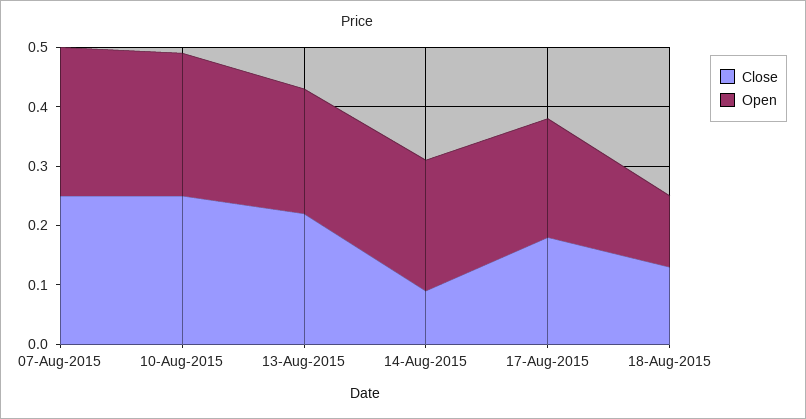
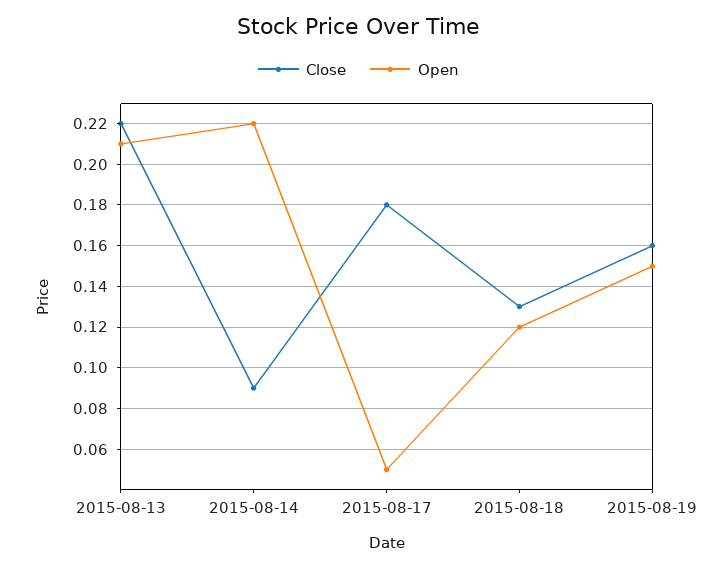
Close, 07-Aug-2015: 0.25 -> none
Open, 07-Aug-2015: 0.25 -> none
Close, 10-Aug-2015: 0.25 -> none
Open, 10-Aug-2015: 0.25 -> none
Open, 17-Aug-2015: 0.2 -> 0.05
Close, 2015-08-19: none -> 0.16
Open, 2015-08-19: none -> 0.15

